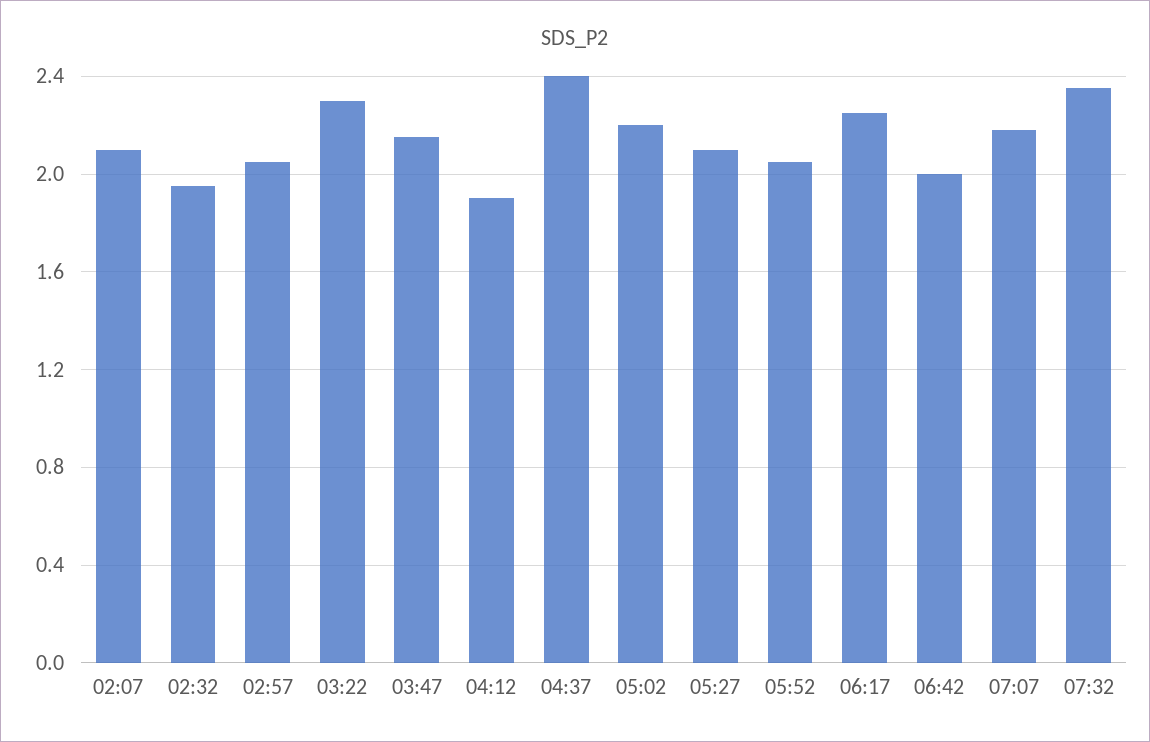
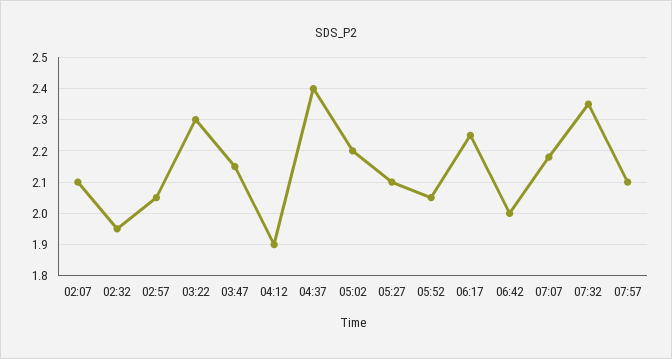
07:57: none -> 2.1

